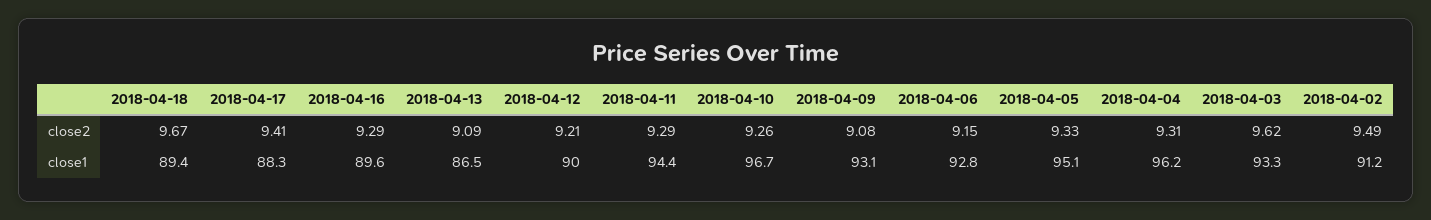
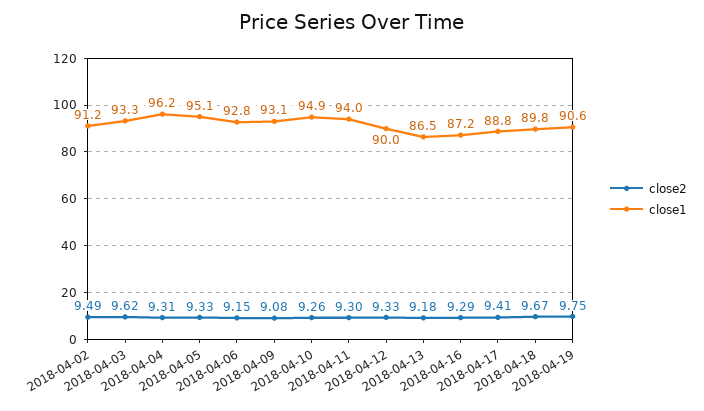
close2, 2018-04-13: 9.09 -> 9.18
close2, 2018-04-12: 9.21 -> 9.33
close2, 2018-04-11: 9.29 -> 9.3
close1, 2018-04-18: 89.4 -> 89.8
close1, 2018-04-17: 88.3 -> 88.8
close1, 2018-04-16: 89.6 -> 87.2
close1, 2018-04-11: 94.4 -> 94
close1, 2018-04-10: 96.7 -> 94.9
close2, 2018-04-19: none -> 9.75
close1, 2018-04-19: none -> 90.6

